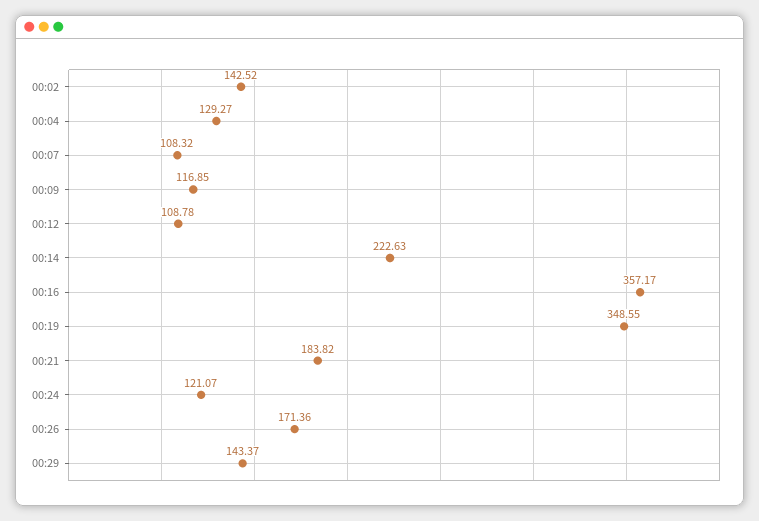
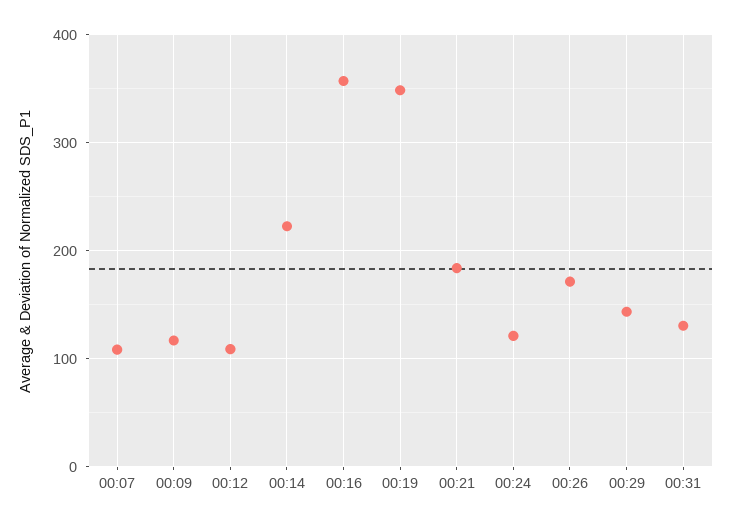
00:02: 142.52 -> none
00:04: 129.27 -> none
00:31: none -> 130

